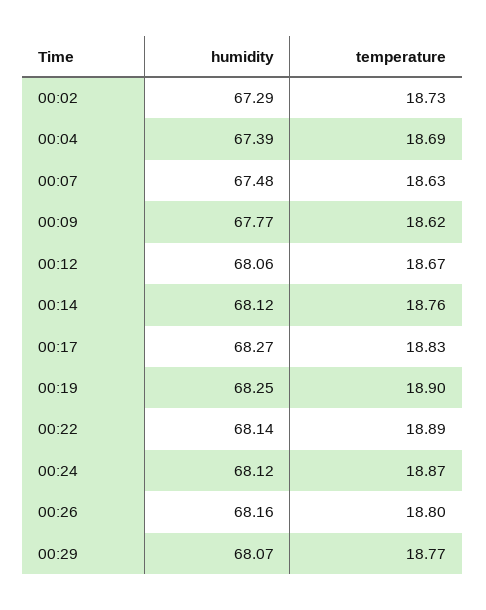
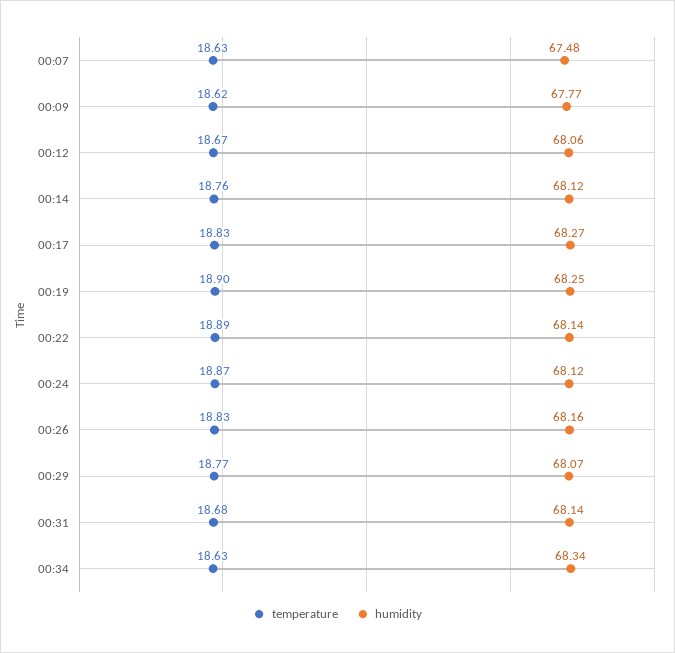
humidity, 00:02: 67.29 -> none
temperature, 00:02: 18.73 -> none
humidity, 00:04: 67.39 -> none
temperature, 00:04: 18.69 -> none
temperature, 00:26: 18.8 -> 18.83
temperature, 00:31: none -> 18.68
humidity, 00:31: none -> 68.14
temperature, 00:34: none -> 18.63
humidity, 00:34: none -> 68.34

